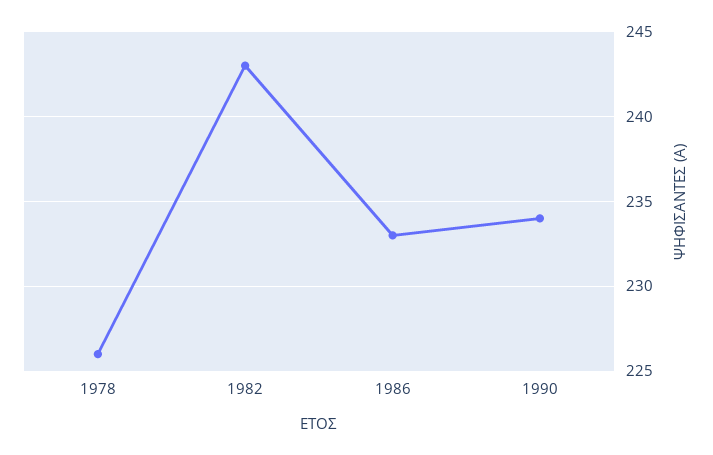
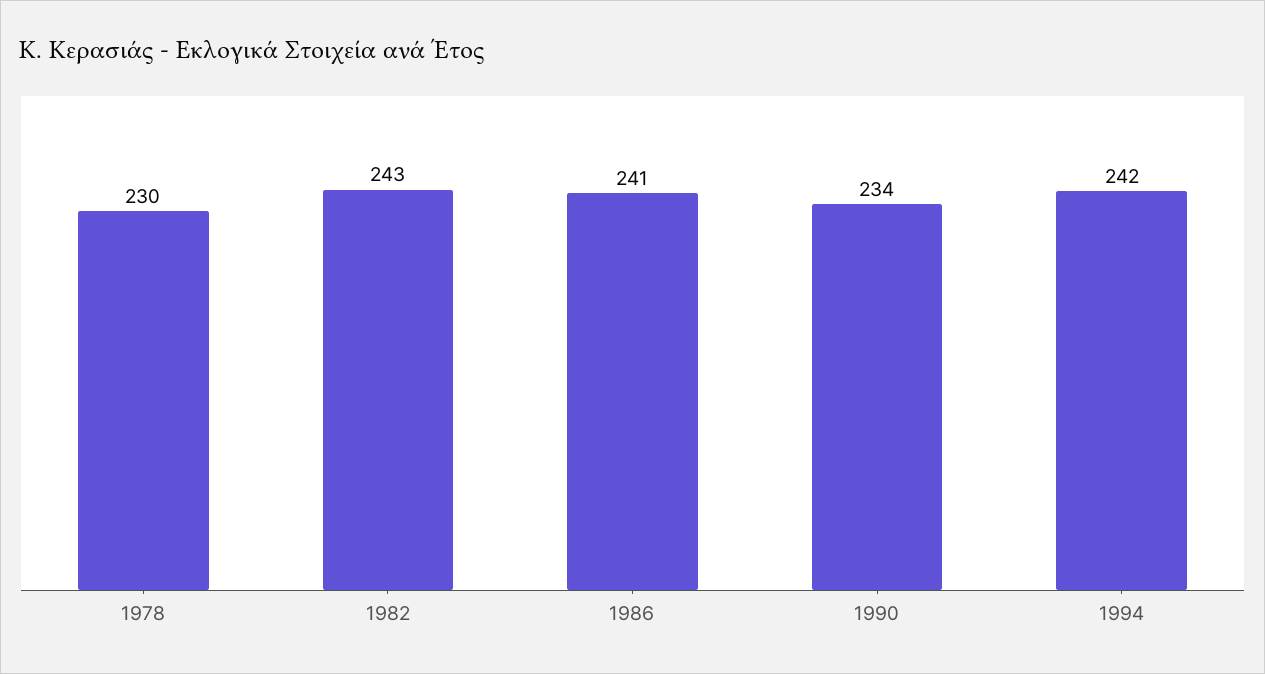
1978: 226 -> 230
1986: 233 -> 241
1994: none -> 242

